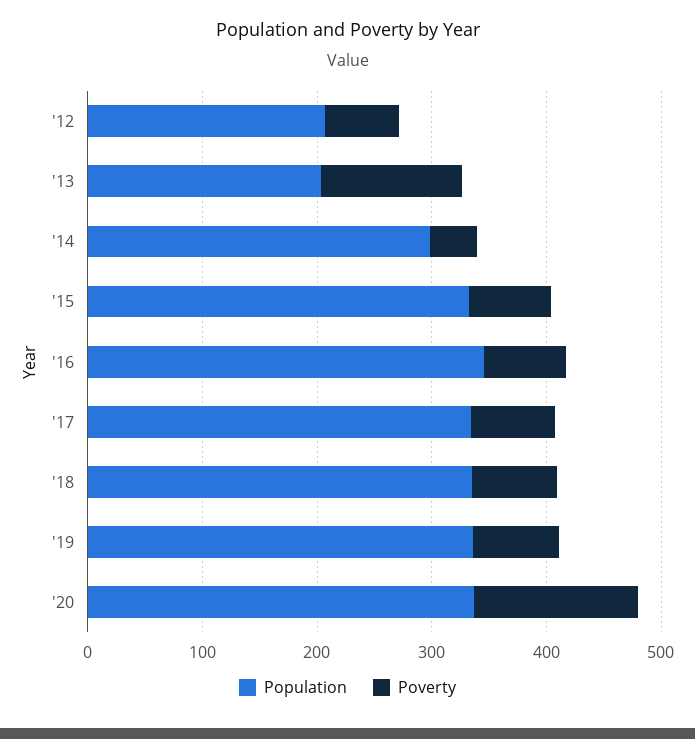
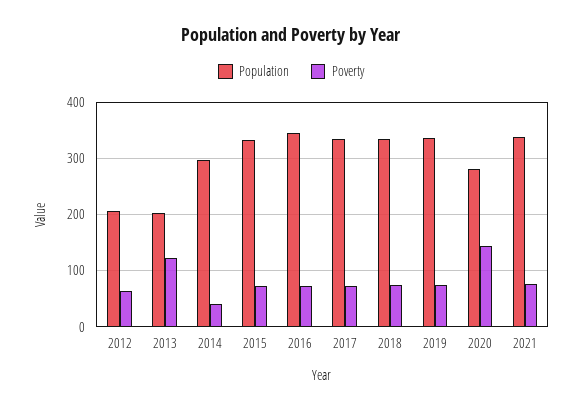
Population, '20: 340 -> 280
Population, 2021: none -> 340
Poverty, 2021: none -> 80

